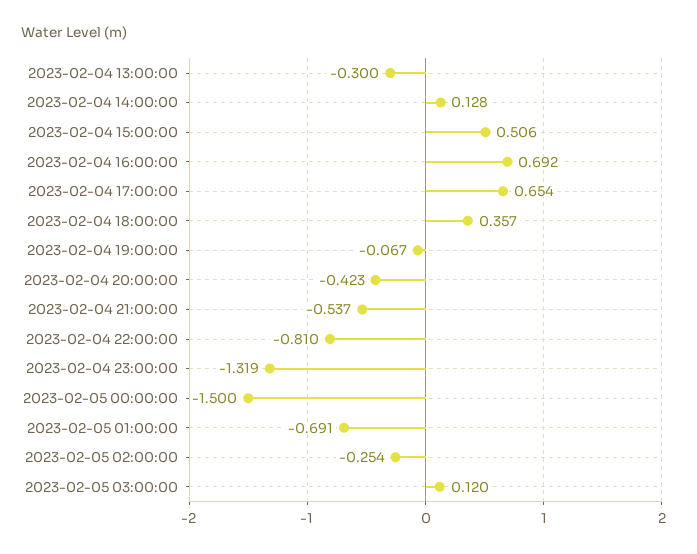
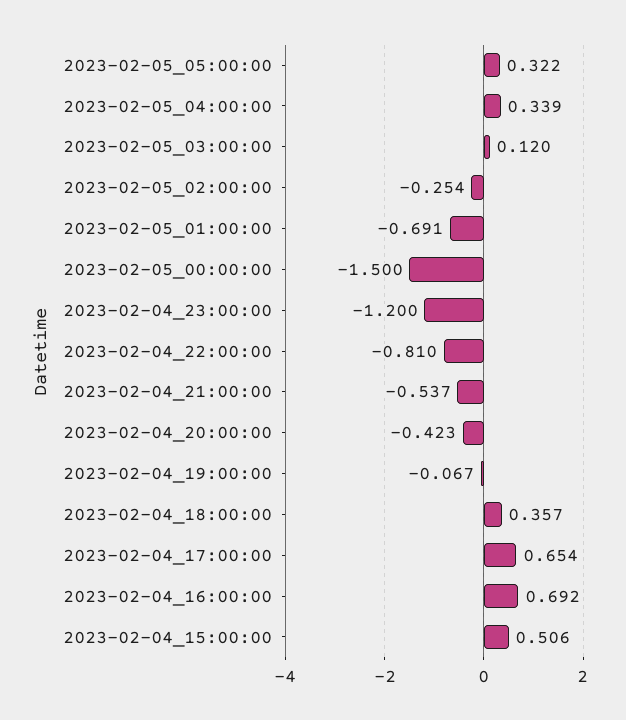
2023-02-04 13:00:00: -0.3 -> none
2023-02-04 14:00:00: 0.128 -> none
2023-02-04 23:00:00: -1.319 -> -1.2
2023-02-05_05:00:00: none -> 0.322
2023-02-05_04:00:00: none -> 0.339

